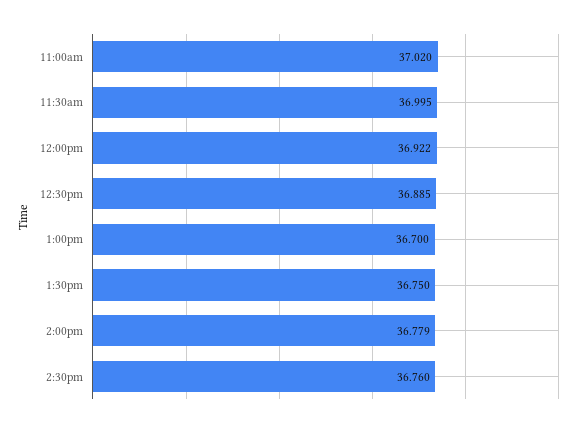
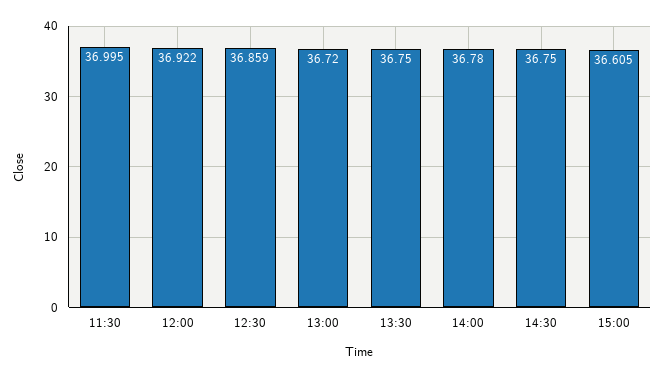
11:00am: 37.02 -> none
12:30pm: 36.885 -> 36.859
1:00pm: 36.7 -> 36.72
2:00pm: 36.779 -> 36.78
2:30pm: 36.76 -> 36.75
15:00: none -> 36.605

